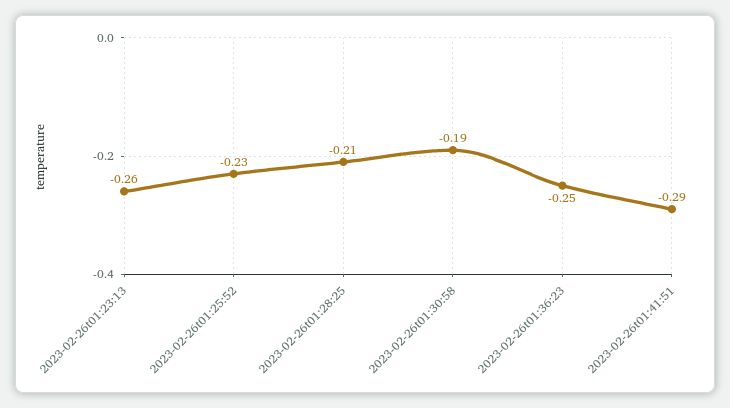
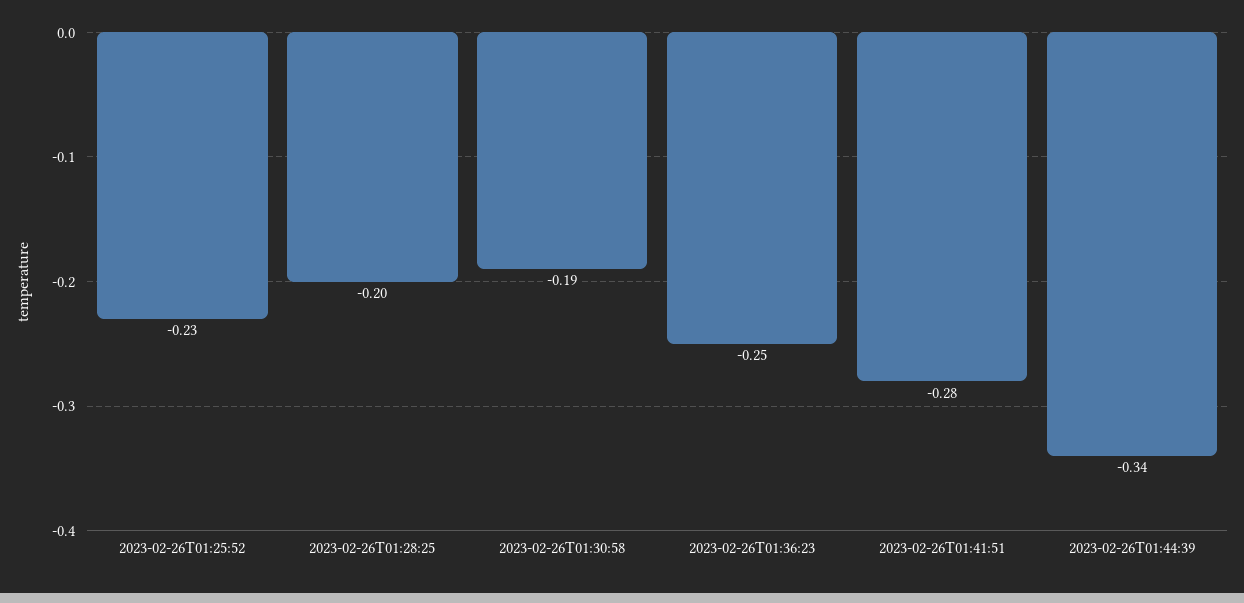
2023-02-26t01:23:13: -0.26 -> none
2023-02-26t01:28:25: -0.21 -> -0.2
2023-02-26t01:41:51: -0.29 -> -0.28
2023-02-26T01:44:39: none -> -0.34

